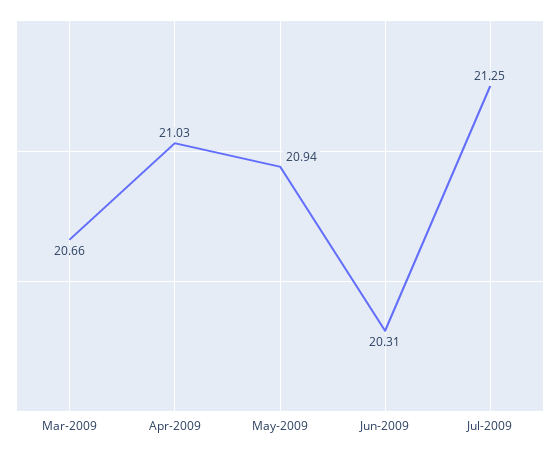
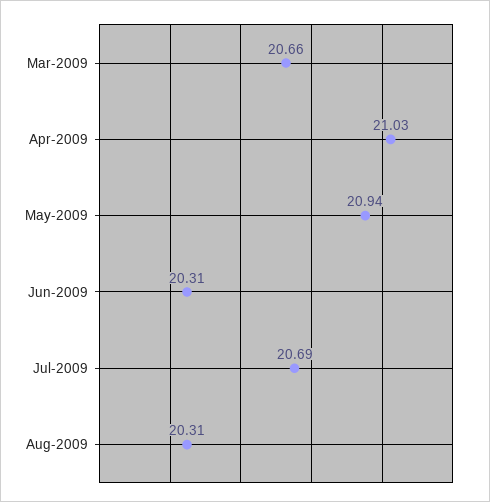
Jul-2009: 21.25 -> 20.69
Aug-2009: none -> 20.31

